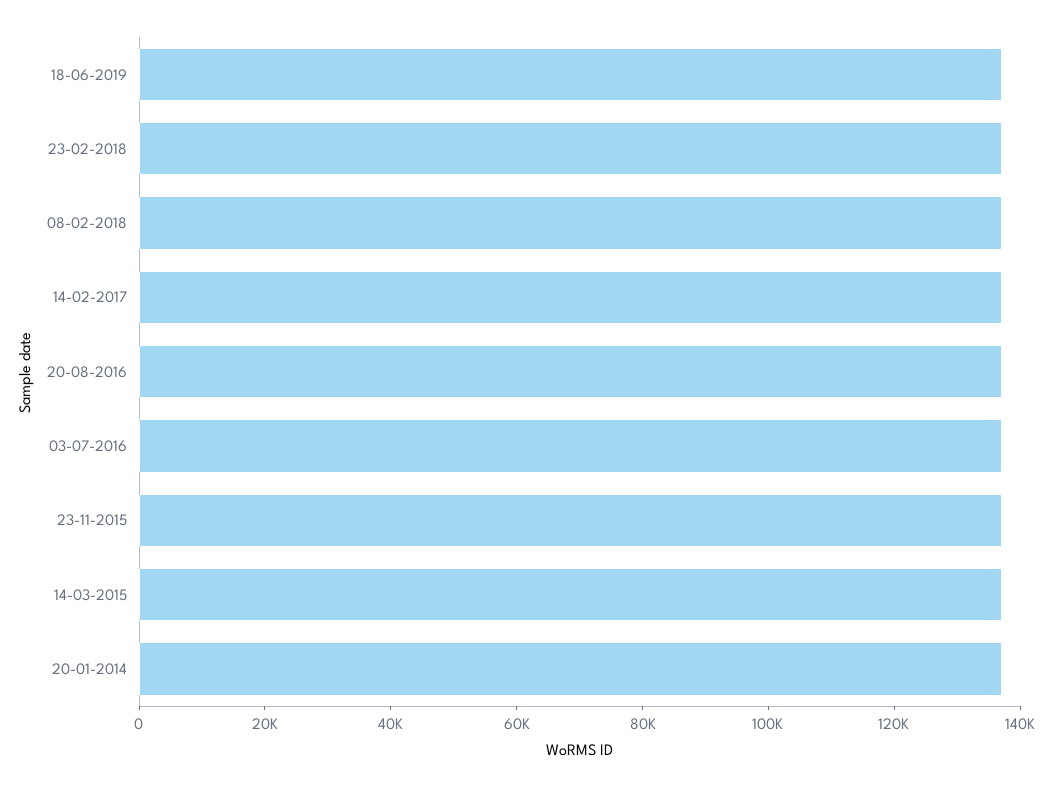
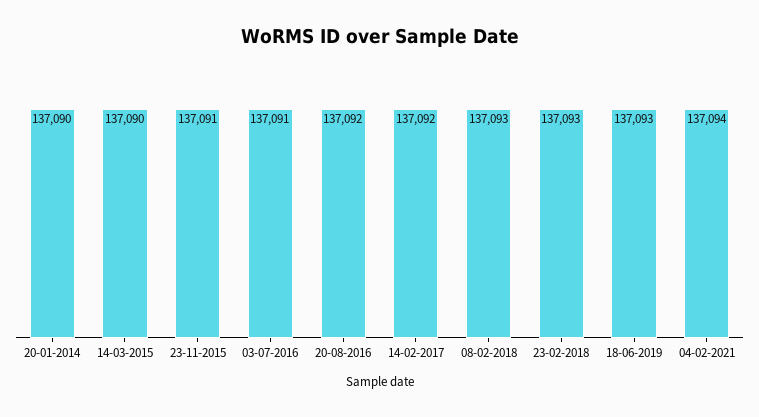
04-02-2021: none -> 137094

